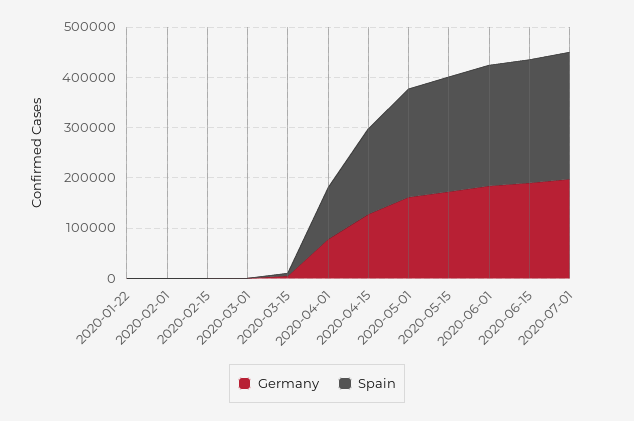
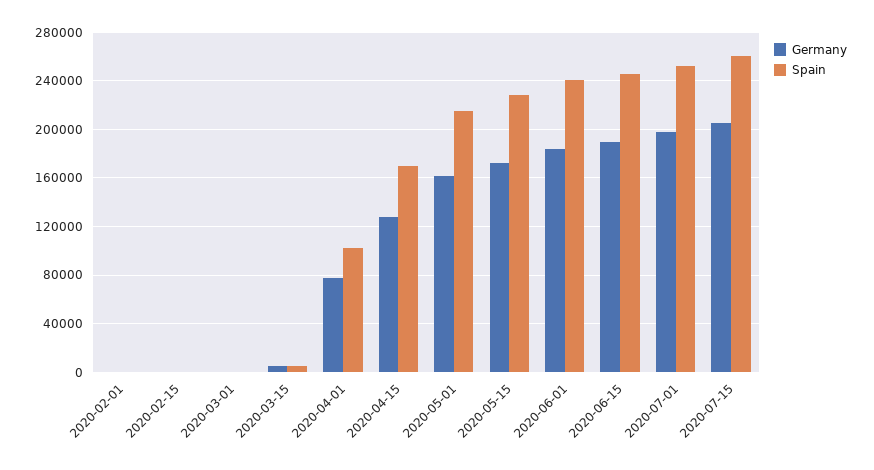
Germany, 2020-01-22: 0 -> none
Spain, 2020-01-22: 0 -> none
Germany, 2020-07-15: none -> 205000
Spain, 2020-07-15: none -> 260000

